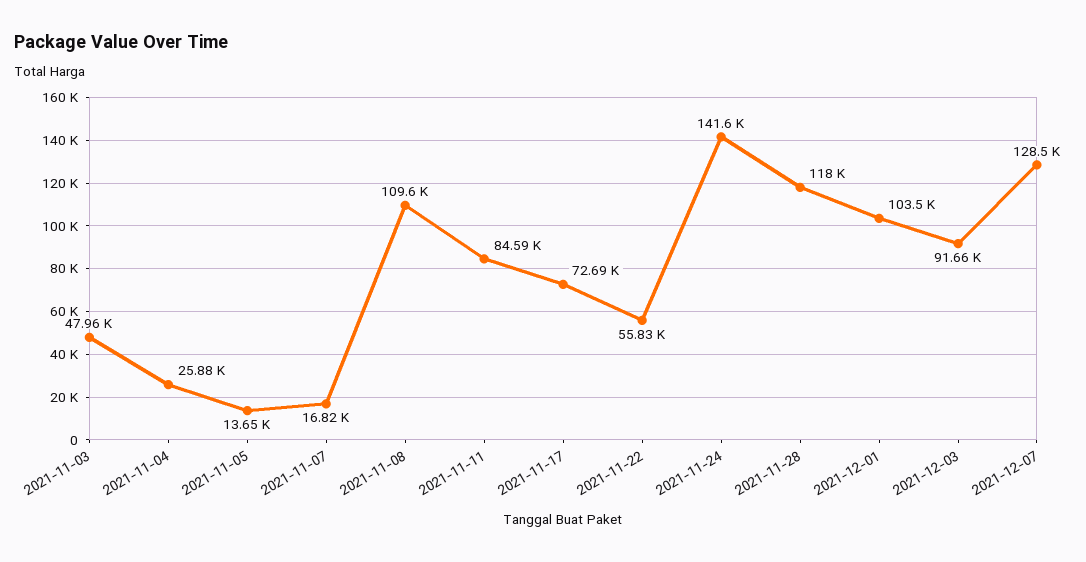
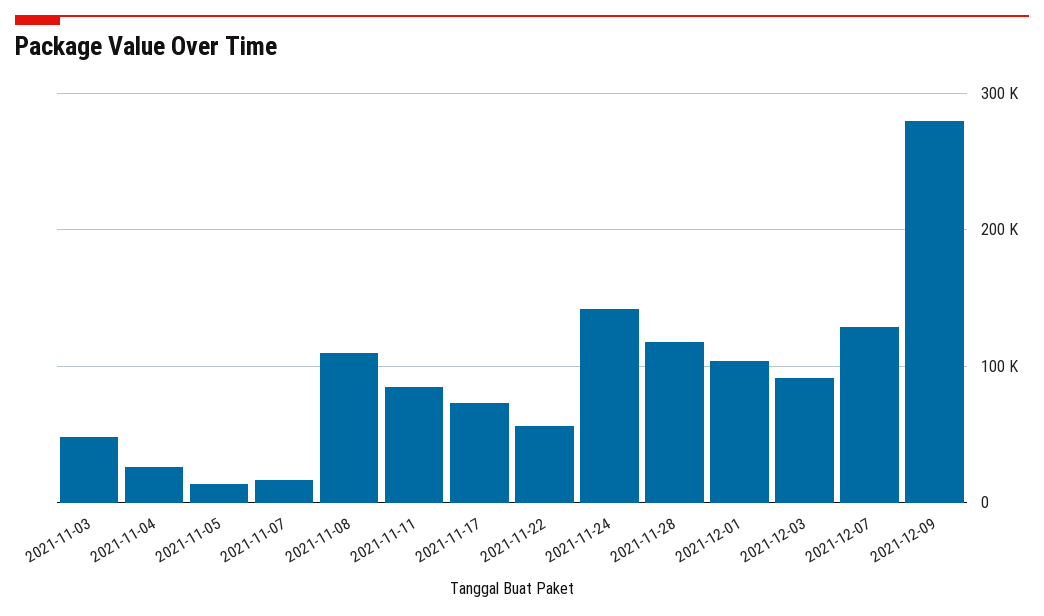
2021-12-09: none -> 280000

